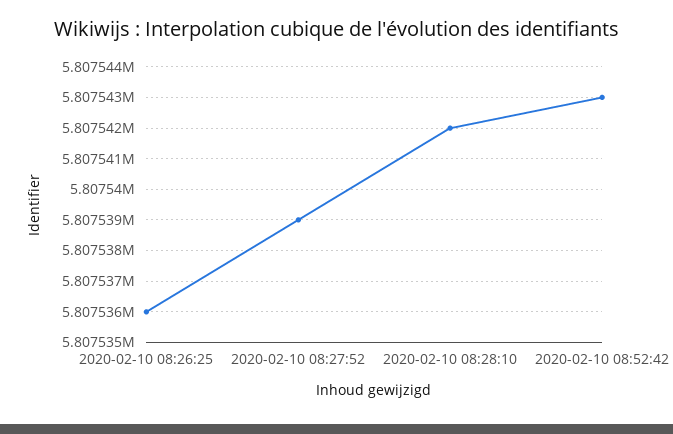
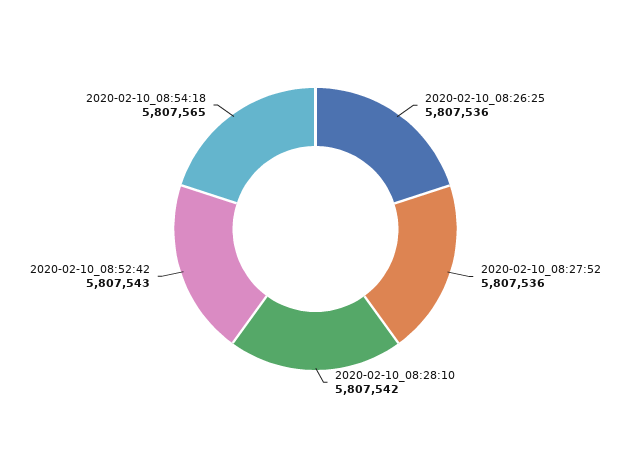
2020-02-10 08:27:52: 5807539 -> 5807536
2020-02-10_08:54:18: none -> 5807565

